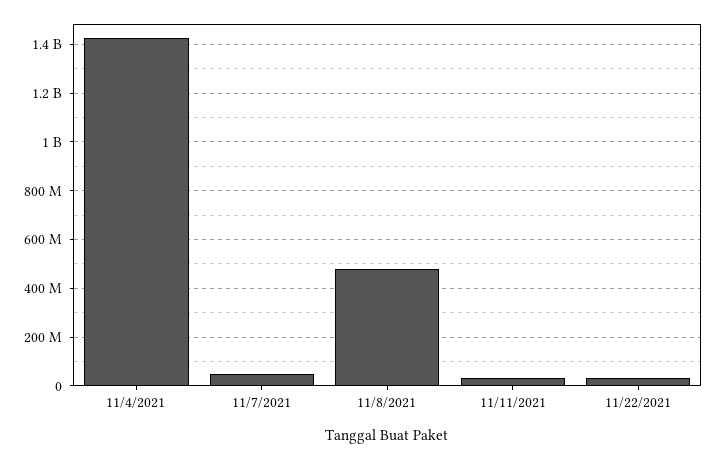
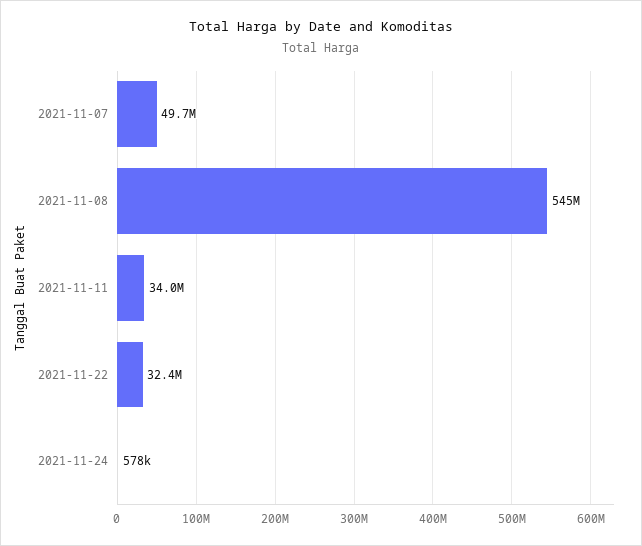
11/4/2021: 1425000000 -> none
11/8/2021: 475000000 -> 545000000
2021-11-24: none -> 578000

